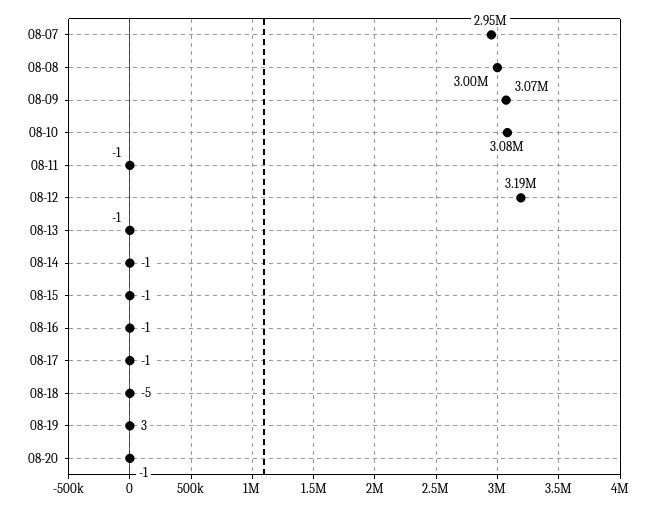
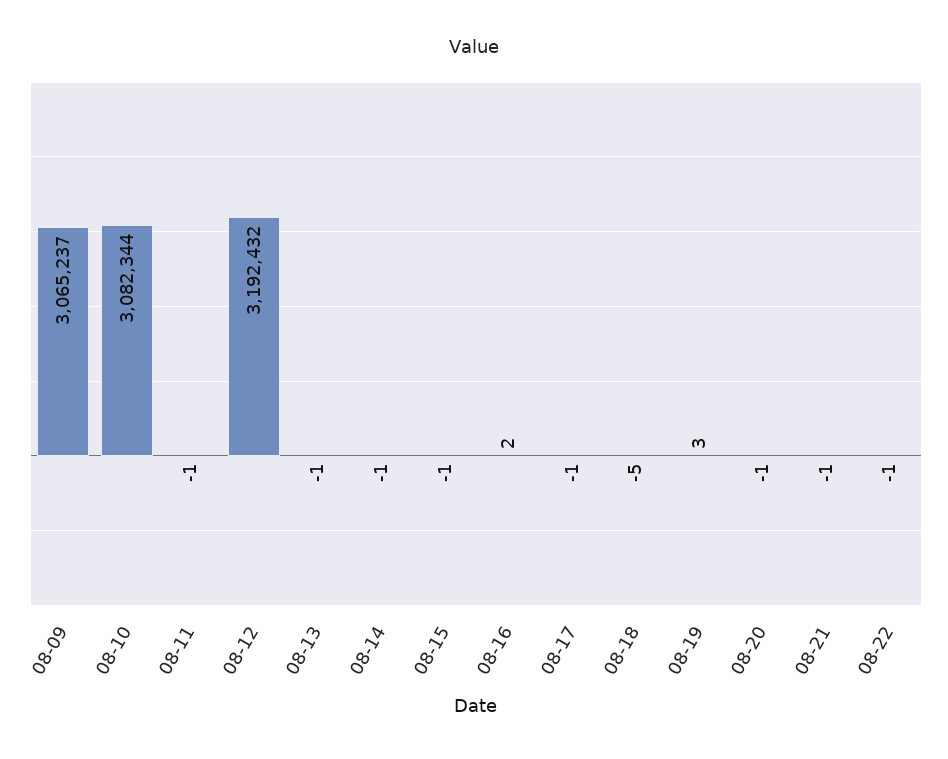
08-07: 2950000 -> none
08-08: 3000000 -> none
08-16: -1 -> 2
08-21: none -> -1
08-22: none -> -1

